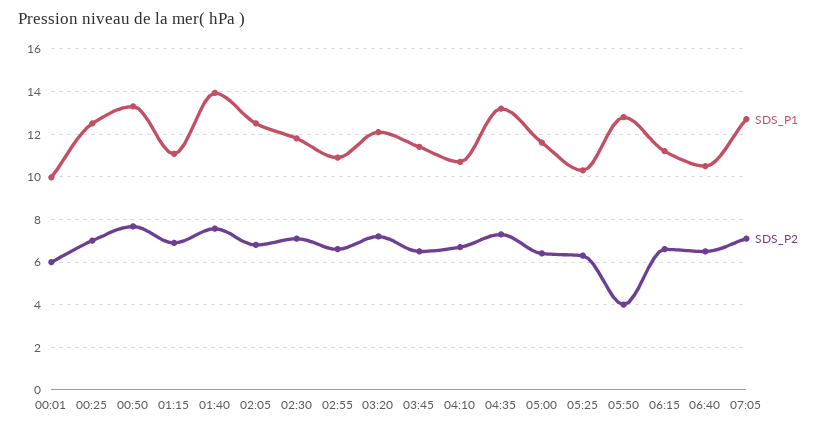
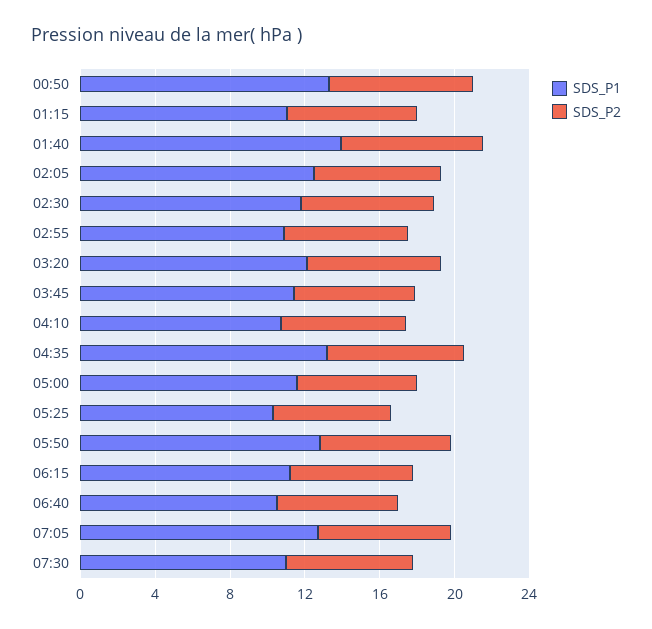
SDS_P1, 00:01: 10 -> none
SDS_P2, 00:01: 6 -> none
SDS_P1, 00:25: 12.5 -> none
SDS_P2, 00:25: 7 -> none
SDS_P2, 05:50: 4 -> 7
SDS_P1, 07:30: none -> 11
SDS_P2, 07:30: none -> 7

